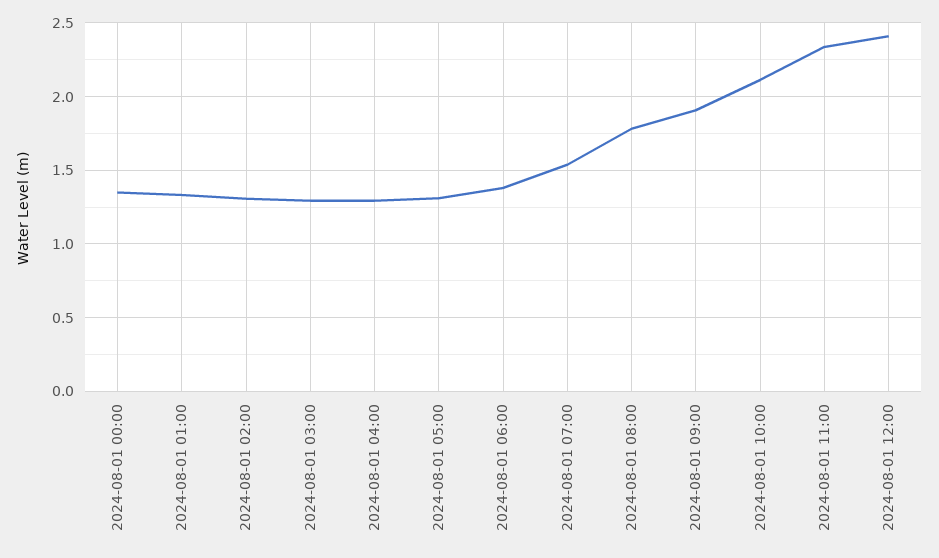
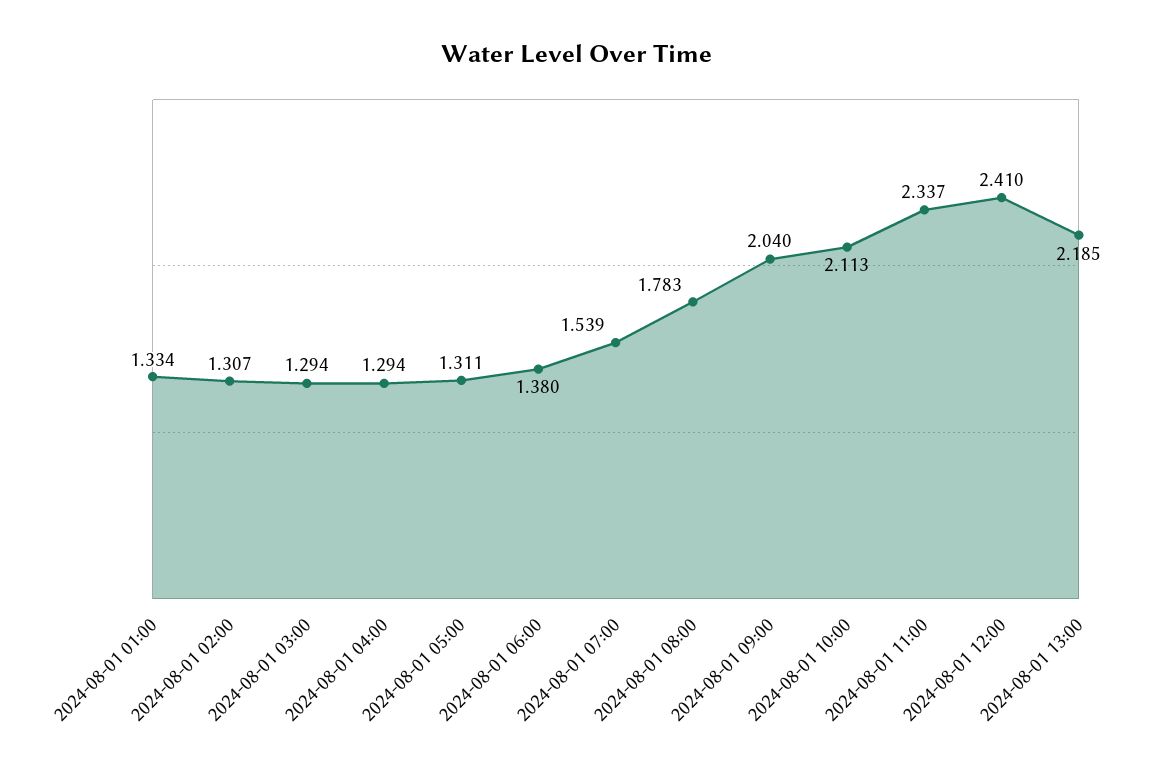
2024-08-01 00:00: 1.35 -> none
2024-08-01 09:00: 1.9 -> 2.04
2024-08-01 13:00: none -> 2.185

